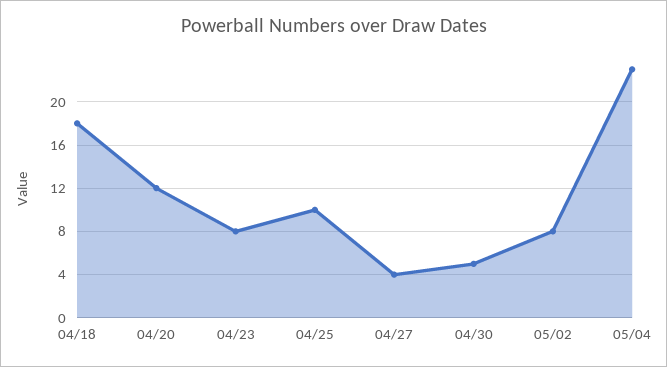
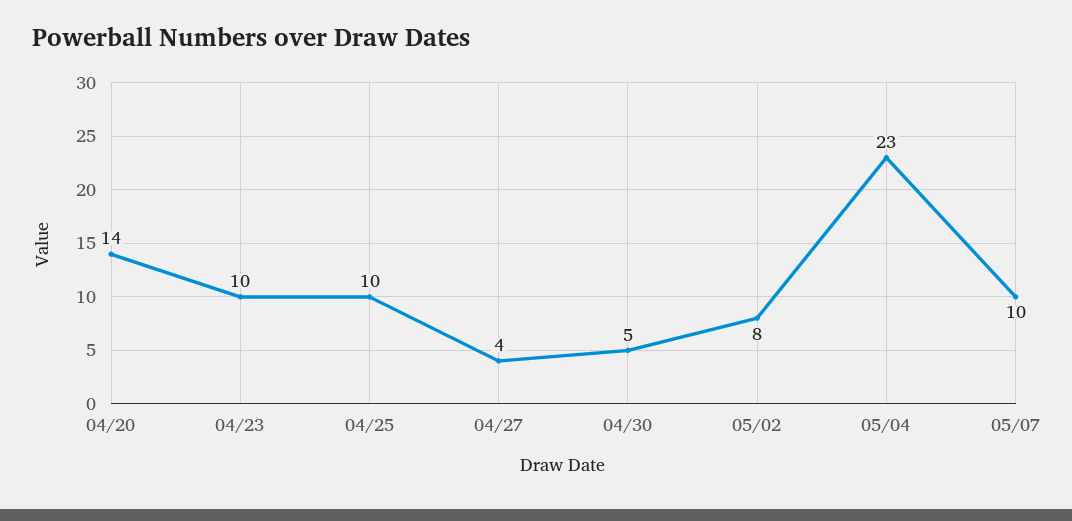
04/18: 18 -> none
04/20: 12 -> 14
04/23: 8 -> 10
05/07: none -> 10

